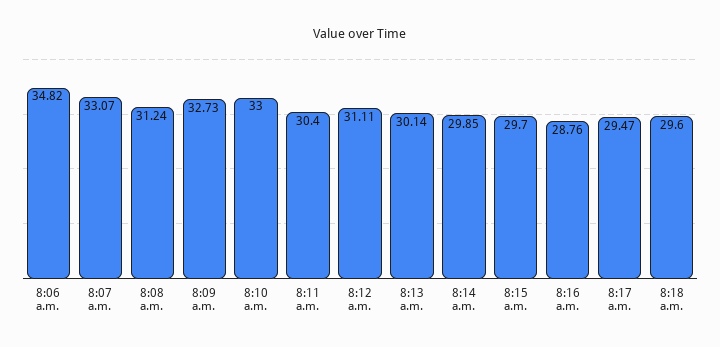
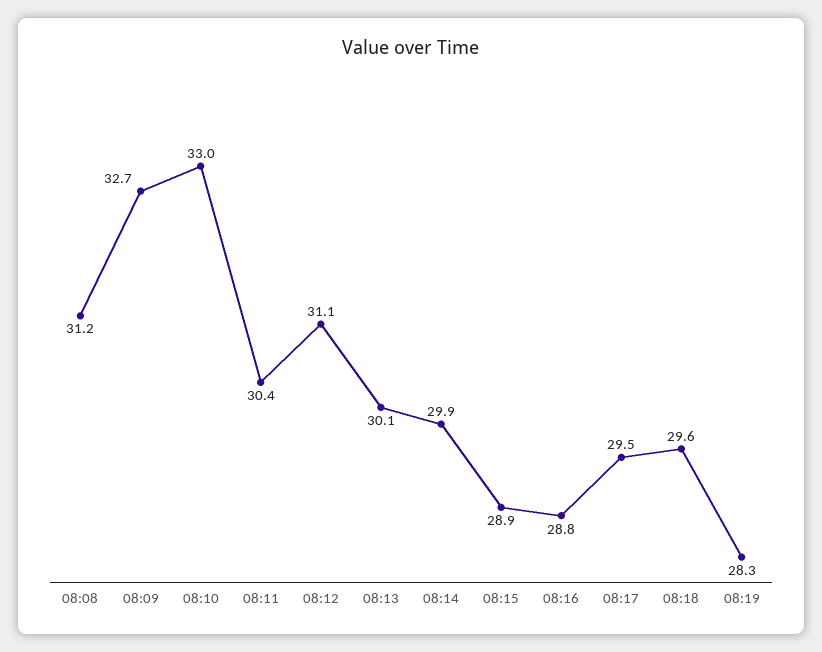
8:06 a.m.: 34.82 -> none
8:07 a.m.: 33.07 -> none
8:15 a.m.: 29.7 -> 28.9
08:19: none -> 28.3

